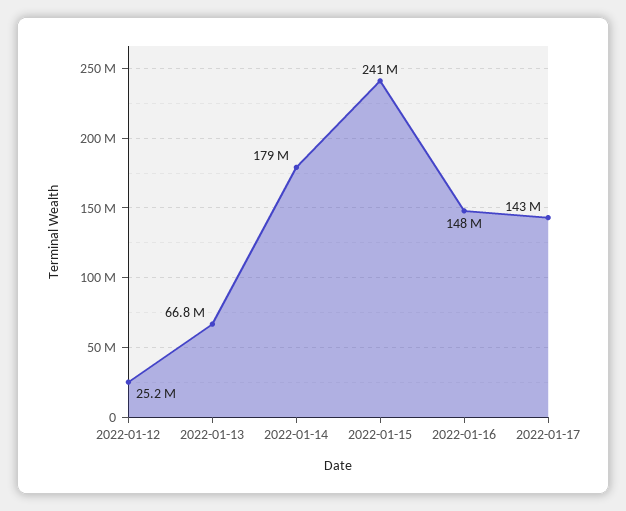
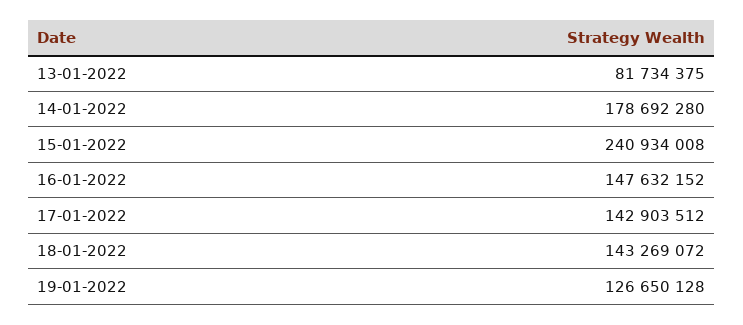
2022-01-12: 25200000 -> none
2022-01-13: 66800000 -> 81734375
18-01-2022: none -> 143269072
19-01-2022: none -> 126650128

